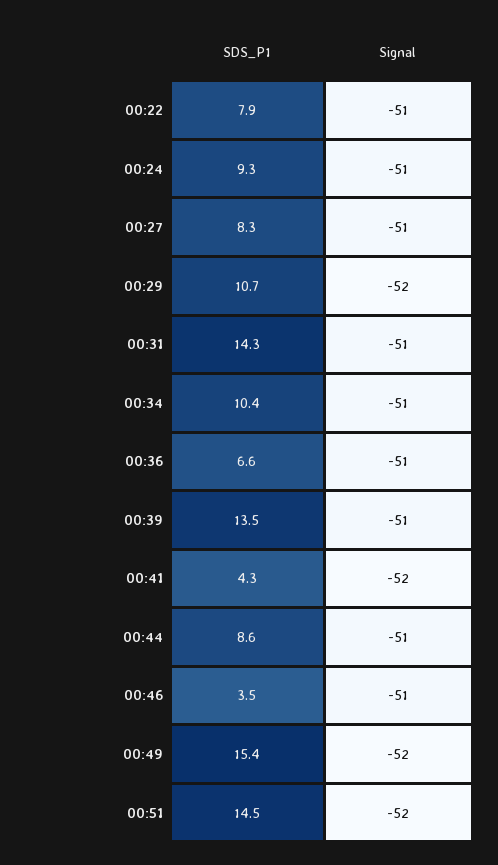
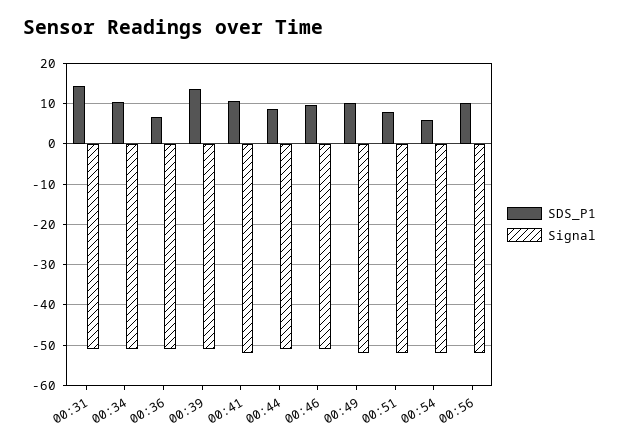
SDS_P1, 00:22: 7.9 -> none
Signal, 00:22: -51 -> none
SDS_P1, 00:24: 9.3 -> none
Signal, 00:24: -51 -> none
SDS_P1, 00:27: 8.3 -> none
Signal, 00:27: -51 -> none
SDS_P1, 00:29: 10.7 -> none
Signal, 00:29: -52 -> none
SDS_P1, 00:41: 4.3 -> 10
SDS_P1, 00:46: 3.5 -> 10
SDS_P1, 00:49: 15.4 -> 10
SDS_P1, 00:51: 14.5 -> 8
SDS_P1, 00:54: none -> 6
Signal, 00:54: none -> -52
SDS_P1, 00:56: none -> 10
Signal, 00:56: none -> -52

